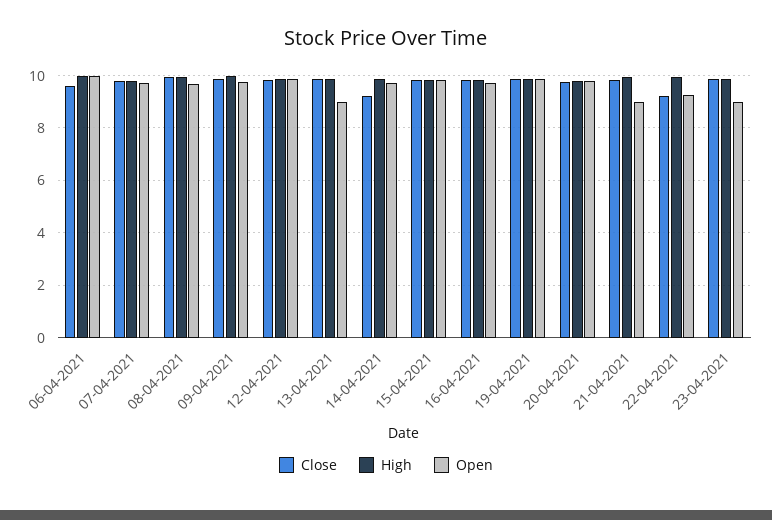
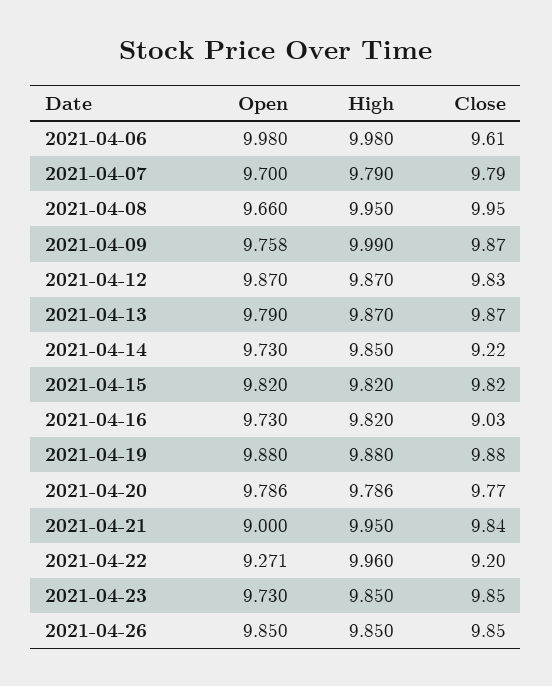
Open, 13-04-2021: 9 -> 9.79
Close, 16-04-2021: 9.75 -> 9.03
Open, 23-04-2021: 9 -> 9.73
Open, 2021-04-26: none -> 9.85
High, 2021-04-26: none -> 9.85
Close, 2021-04-26: none -> 9.85

